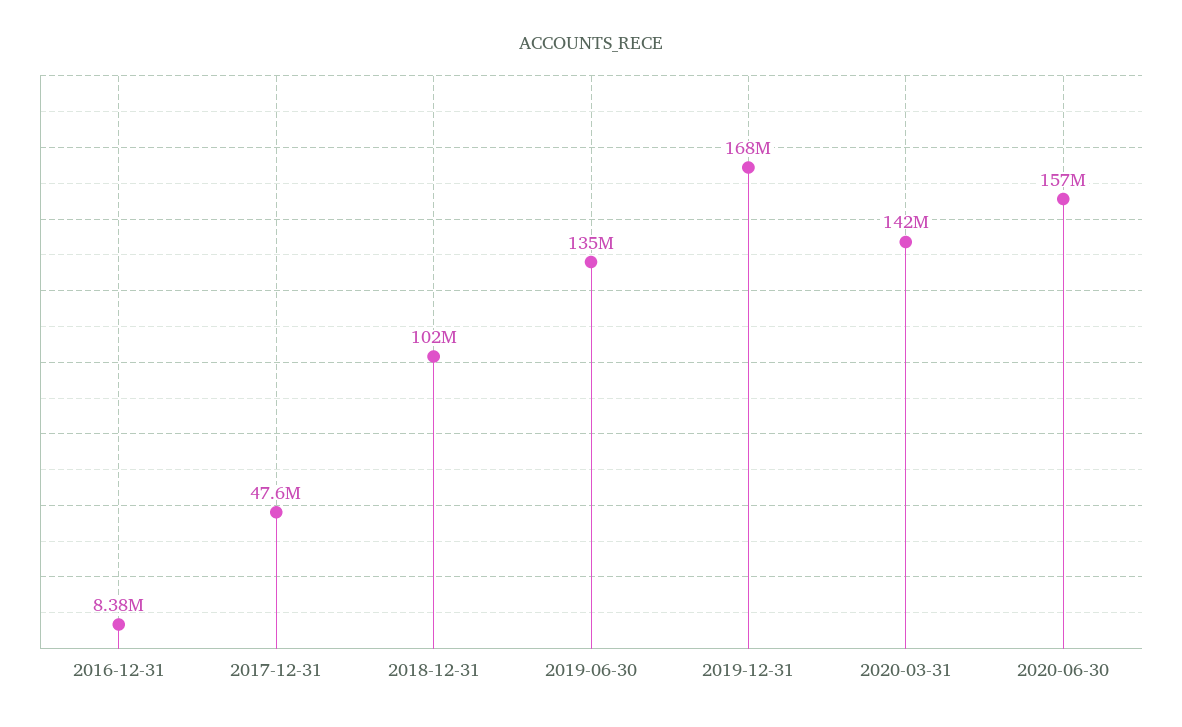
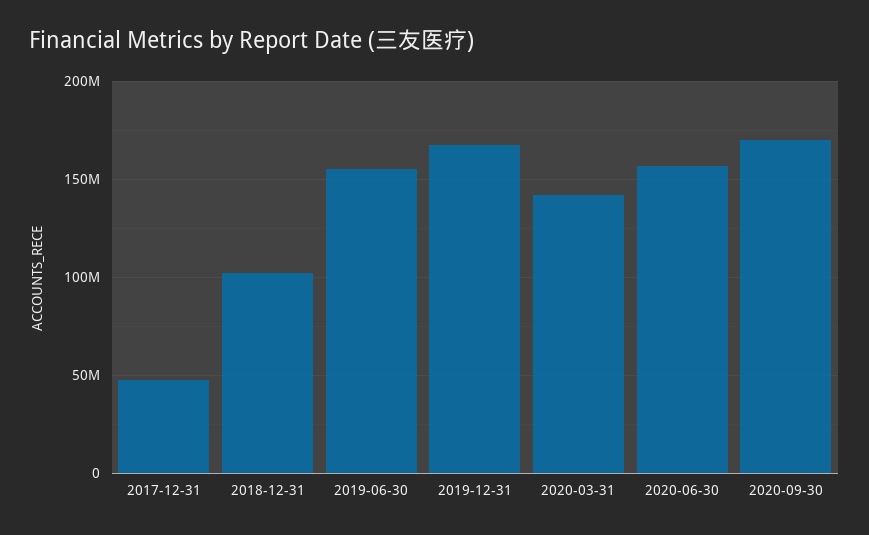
2016-12-31: 8380000 -> none
2019-06-30: 135000000 -> 155000000
2020-09-30: none -> 170000000

